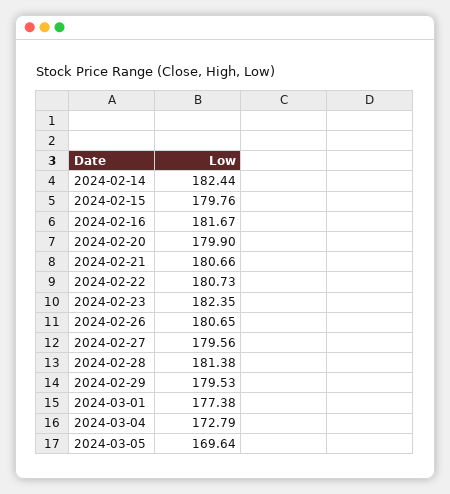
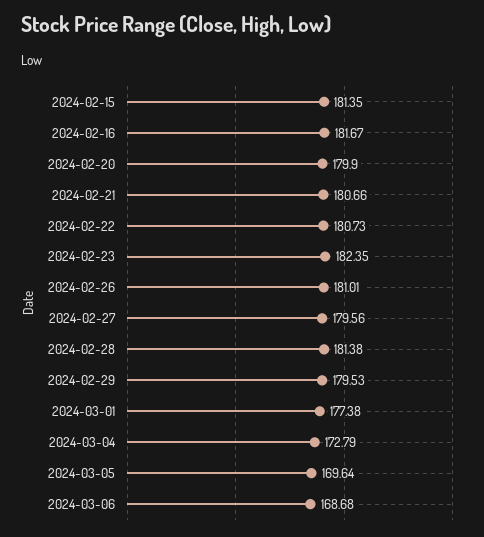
2024-02-14: 182.44 -> none
2024-02-15: 179.76 -> 181.35
2024-02-26: 180.65 -> 181.01
2024-03-06: none -> 168.68

